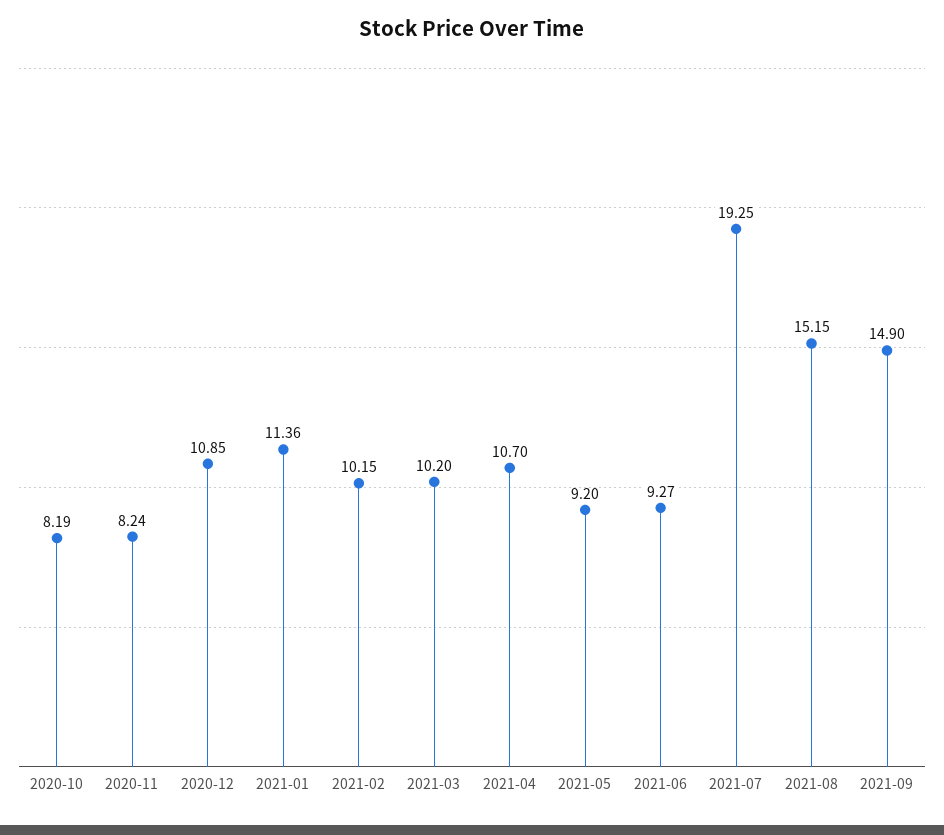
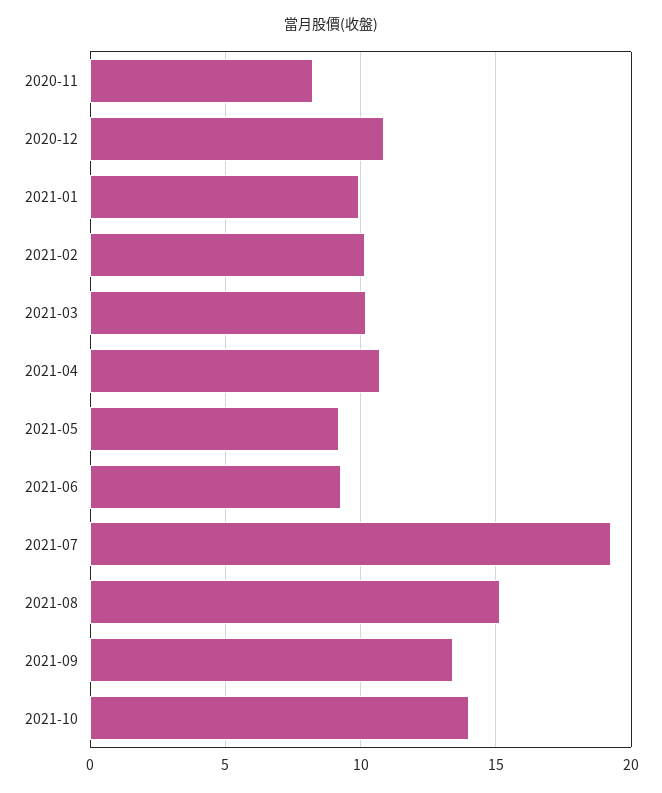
2020-10: 8.19 -> none
2021-01: 11.36 -> 10
2021-09: 14.9 -> 13.5
2021-10: none -> 14

